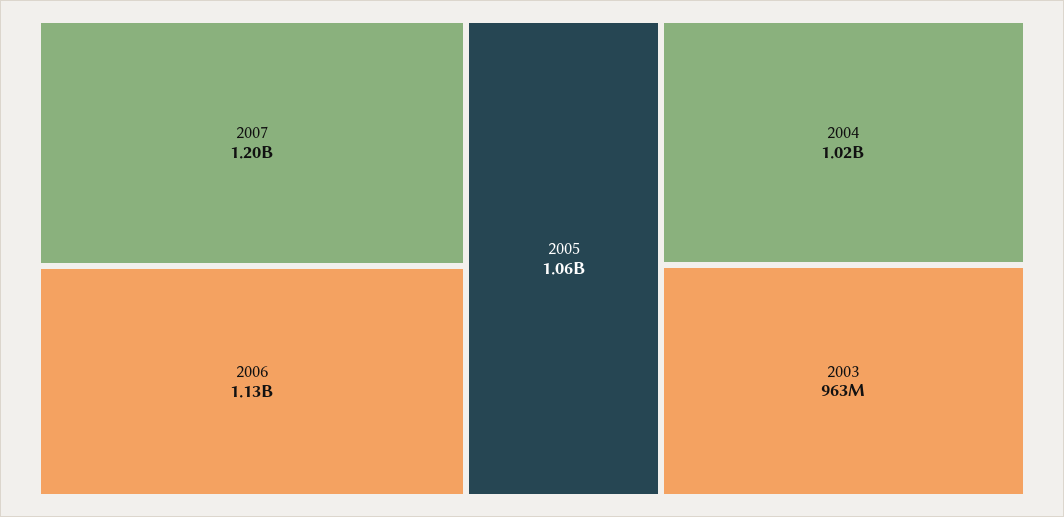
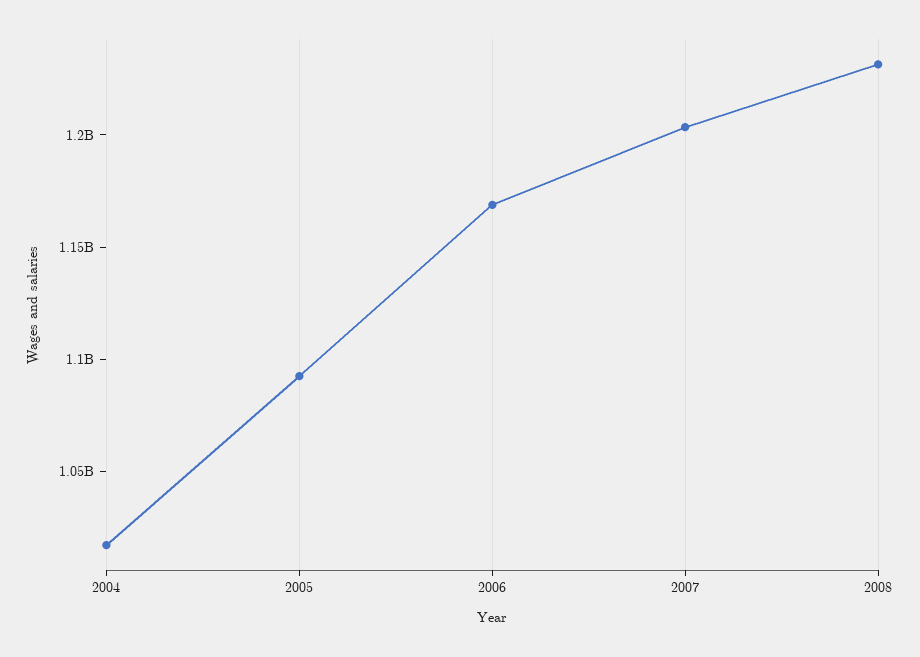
2006: 1130000000 -> 1170000000
2005: 1060000000 -> 1090000000
2003: 963000000 -> none
2008: none -> 1230000000

